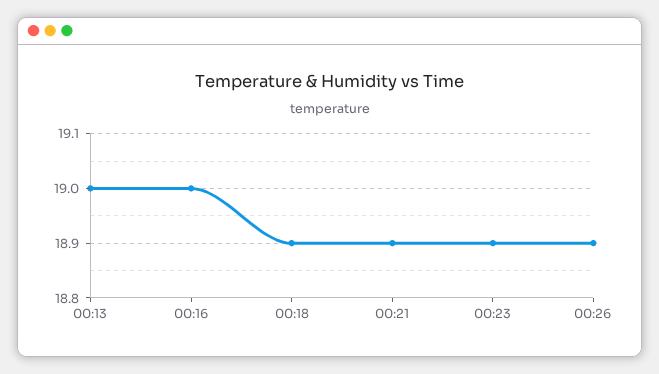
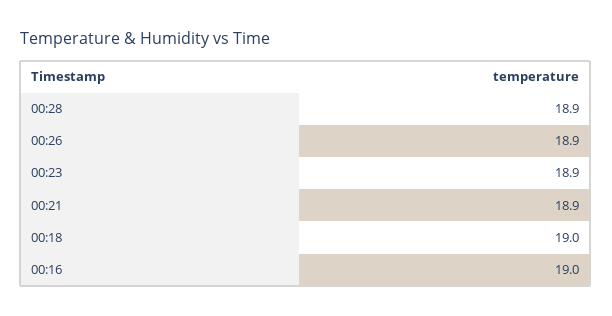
00:13: 19 -> none
00:18: 18.9 -> 19
00:28: none -> 18.9

